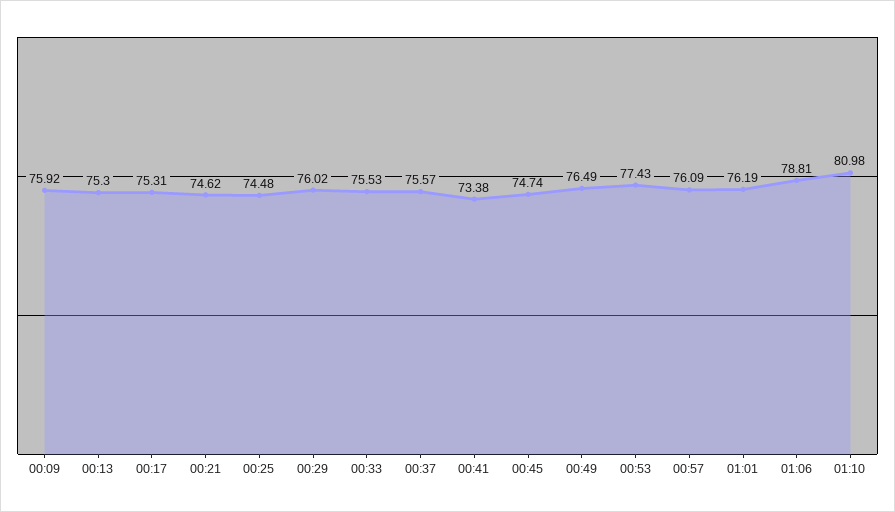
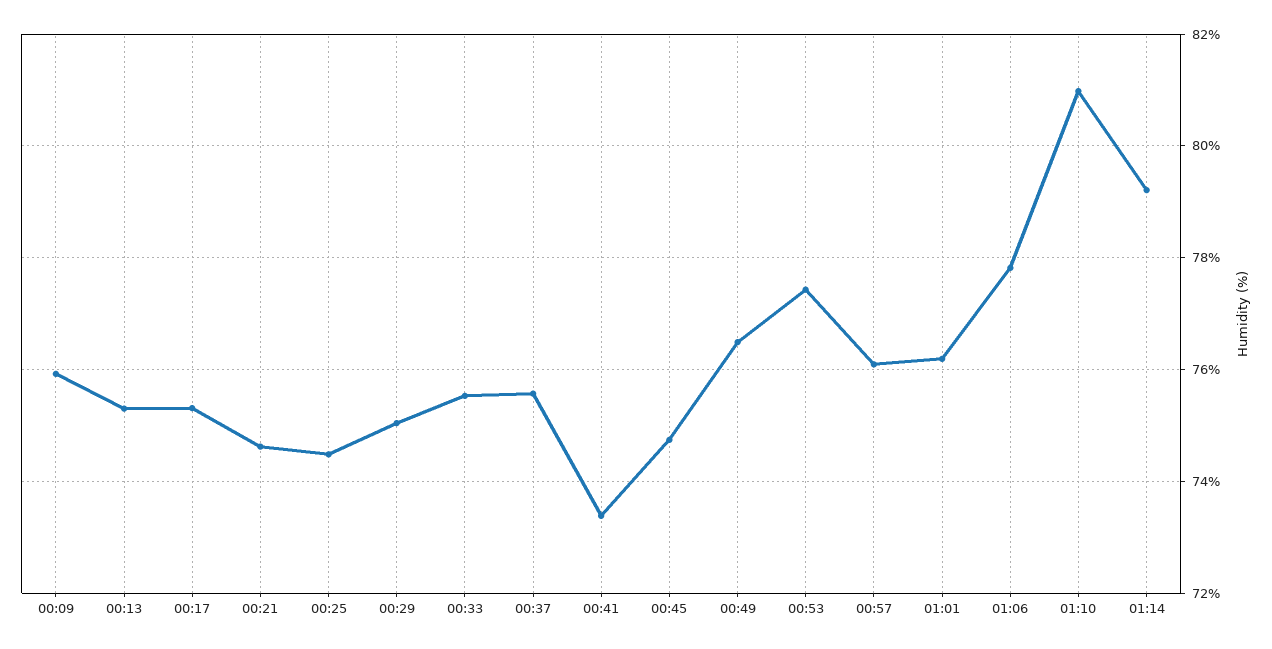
00:29: 76.02 -> 75
01:06: 78.81 -> 77.8
01:14: none -> 79.2

